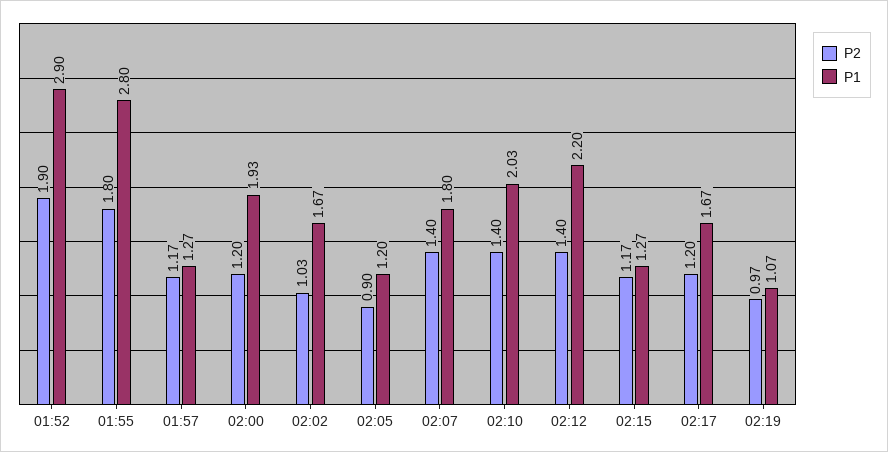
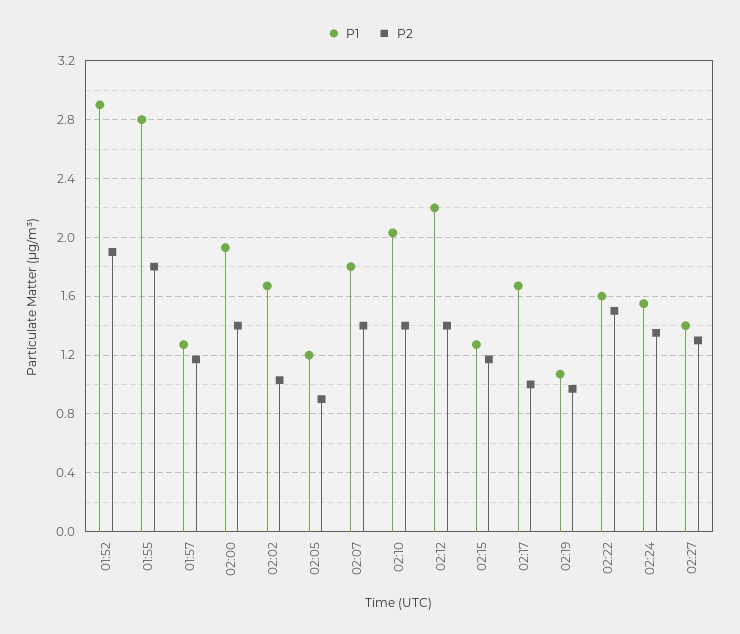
P2, 02:00: 1.2 -> 1.4
P2, 02:17: 1.2 -> 1
P1, 02:22: none -> 1.6
P2, 02:22: none -> 1.5
P1, 02:24: none -> 1.55
P2, 02:24: none -> 1.35
P1, 02:27: none -> 1.4
P2, 02:27: none -> 1.3

